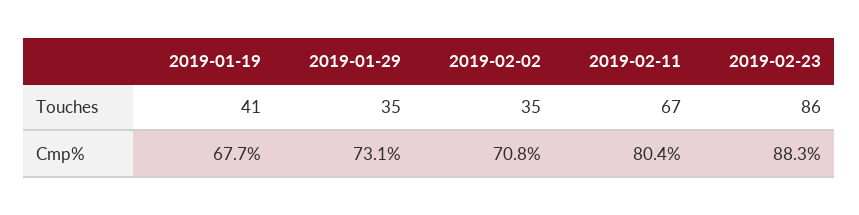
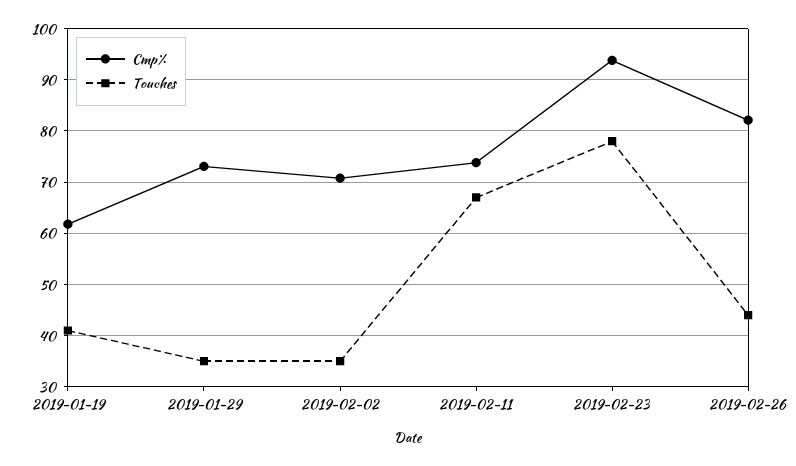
Touches, 2019-02-23: 86 -> 78
Cmp%, 2019-01-19: 67.7 -> 62
Cmp%, 2019-02-11: 80.4 -> 74
Cmp%, 2019-02-23: 88.3 -> 94
Cmp%, 2019-02-26: none -> 82
Touches, 2019-02-26: none -> 44

